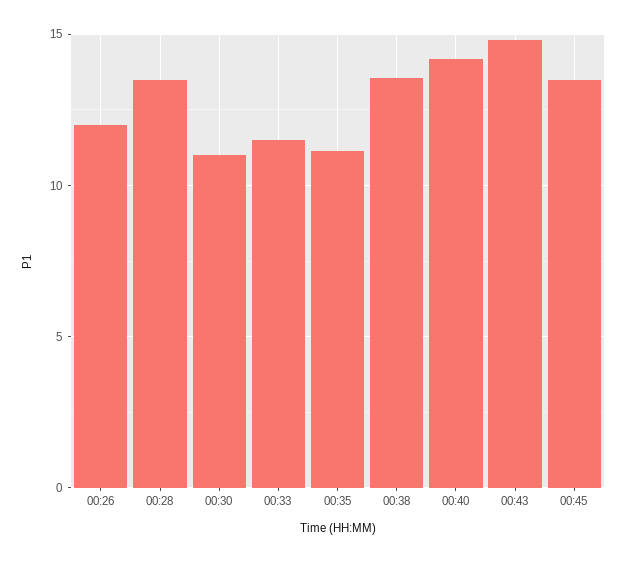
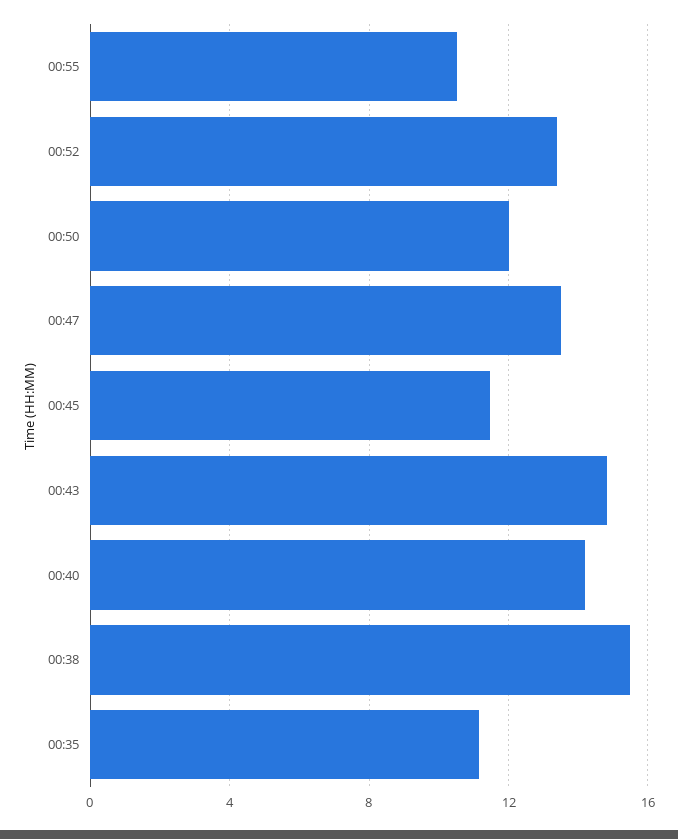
00:26: 12 -> none
00:28: 13.5 -> none
00:30: 11 -> none
00:33: 11.5 -> none
00:38: 13.5 -> 15.5
00:45: 13.5 -> 11.5
00:55: none -> 10.5
00:52: none -> 13.5
00:50: none -> 12
00:47: none -> 13.5

